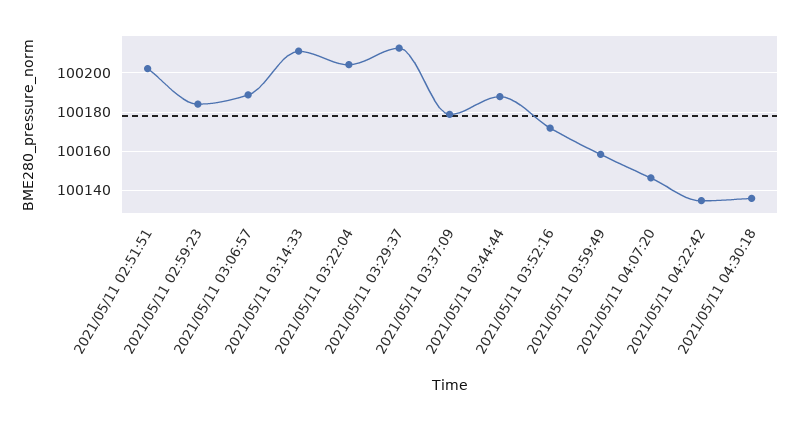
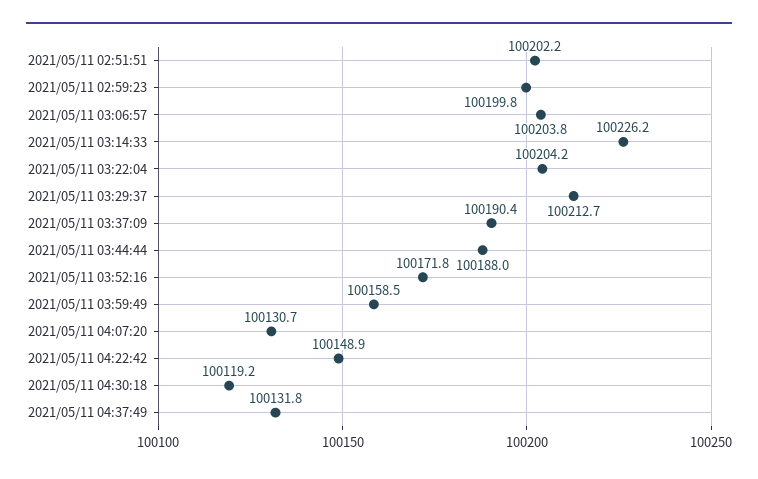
2021/05/11 02:59:23: 100185 -> 100199.8
2021/05/11 03:06:57: 100190 -> 100203.8
2021/05/11 03:14:33: 100210 -> 100226.2
2021/05/11 03:37:09: 100180 -> 100190.4
2021/05/11 04:07:20: 100145 -> 100130.7
2021/05/11 04:22:42: 100135 -> 100148.9
2021/05/11 04:30:18: 100135 -> 100119.2
2021/05/11 04:37:49: none -> 100131.8

